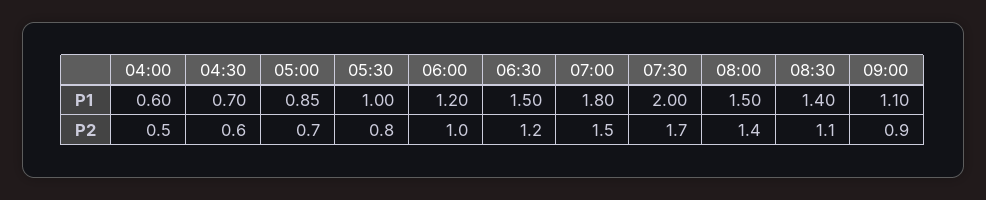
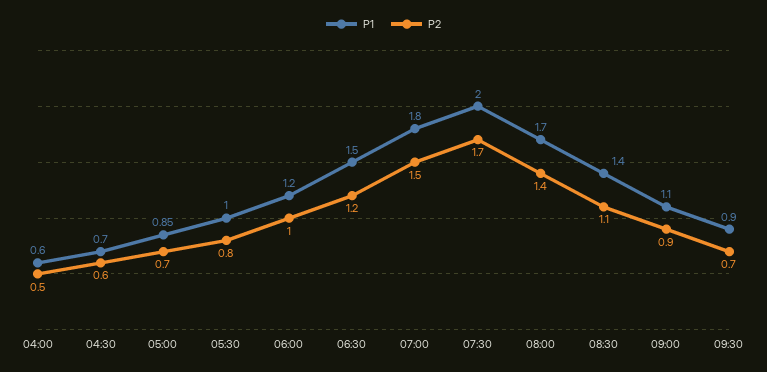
P1, 08:00: 1.5 -> 1.7
P1, 09:30: none -> 0.9
P2, 09:30: none -> 0.7

